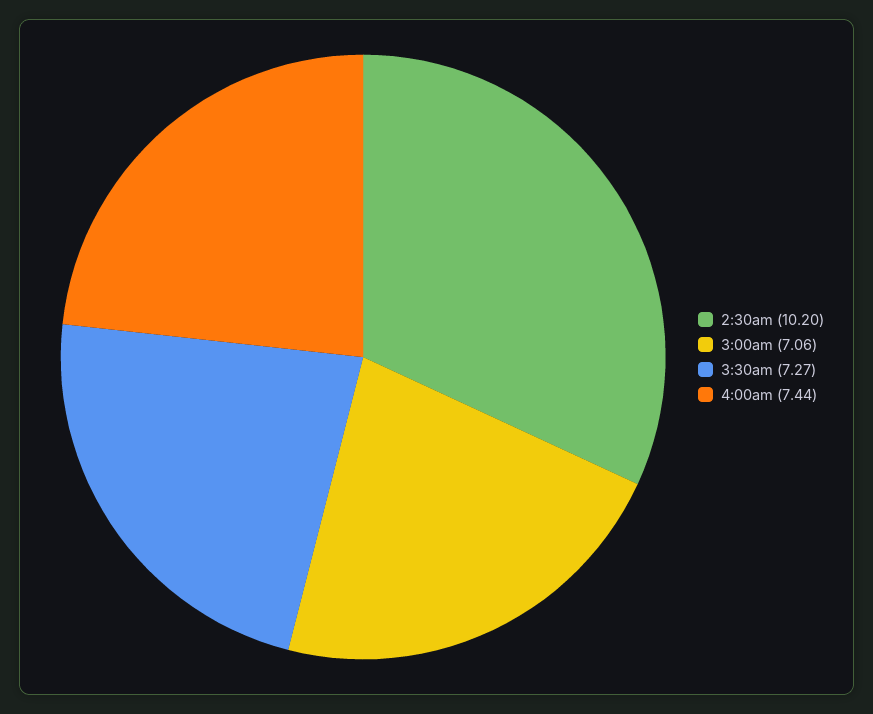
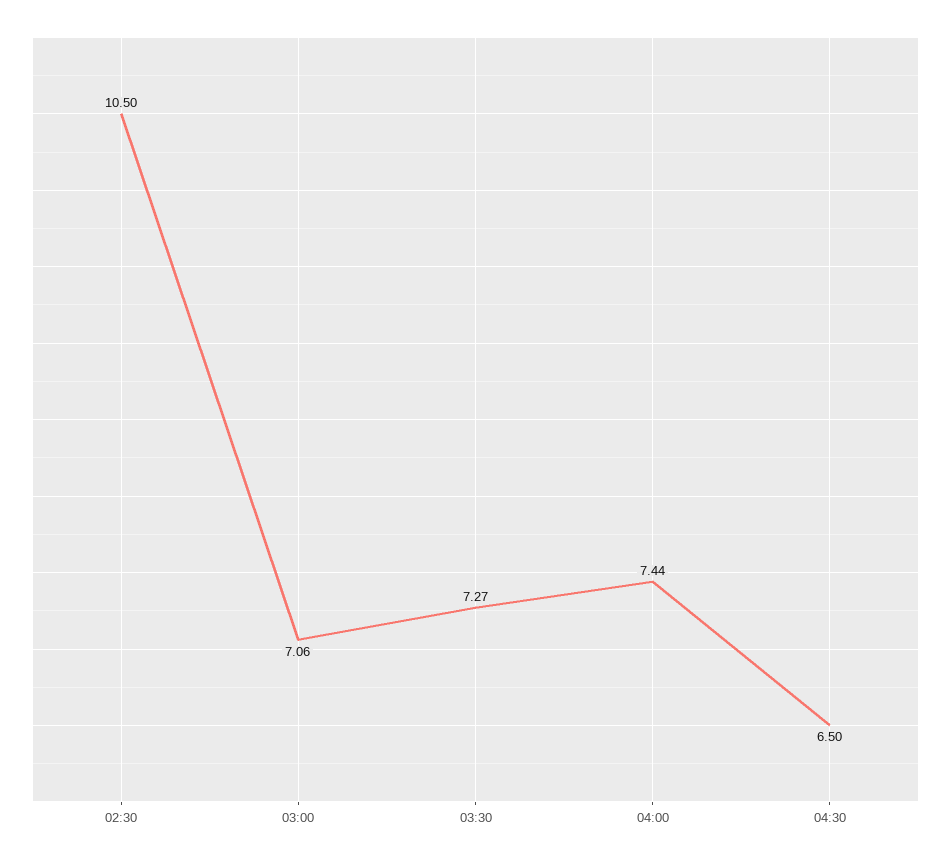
2:30am: 10.2 -> 10.5
04:30: none -> 6.5

